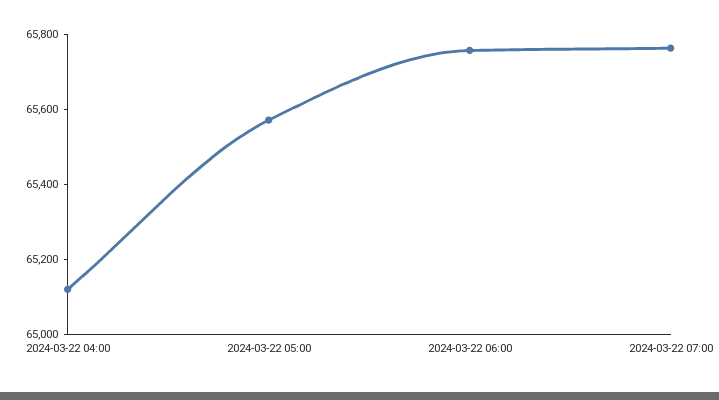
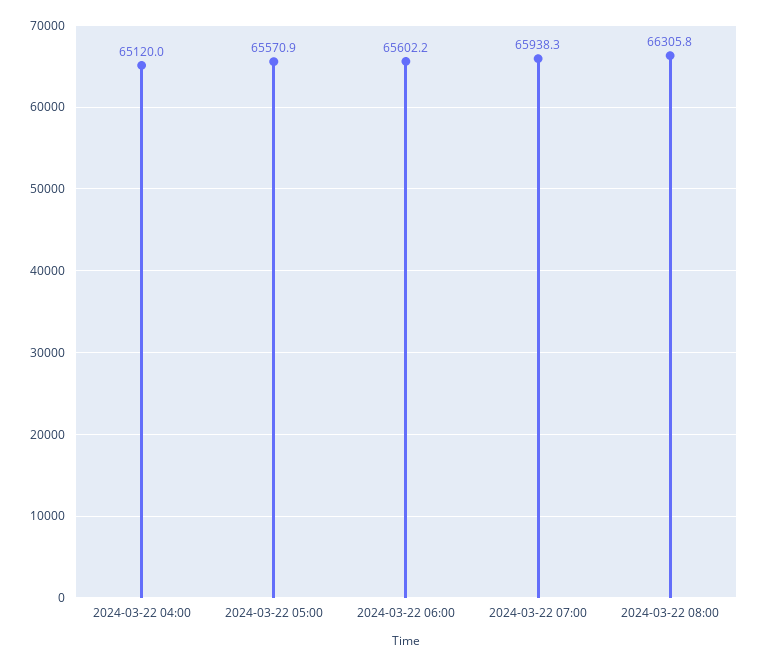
2024-03-22 06:00: 65750 -> 65602.2
2024-03-22 07:00: 65750 -> 65938.3
2024-03-22 08:00: none -> 66305.8

